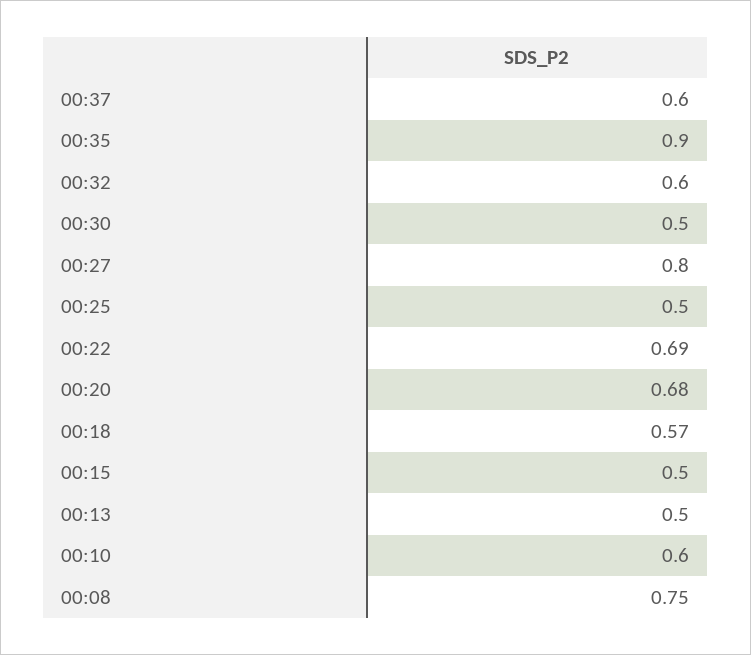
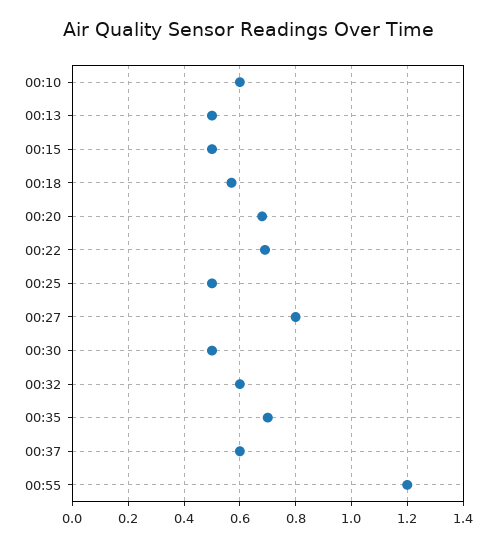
00:35: 0.9 -> 0.7
00:08: 0.75 -> none
00:55: none -> 1.2

